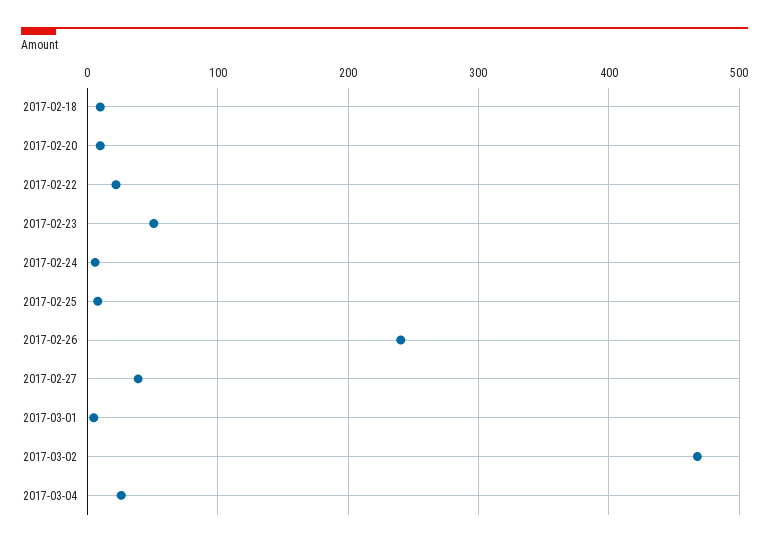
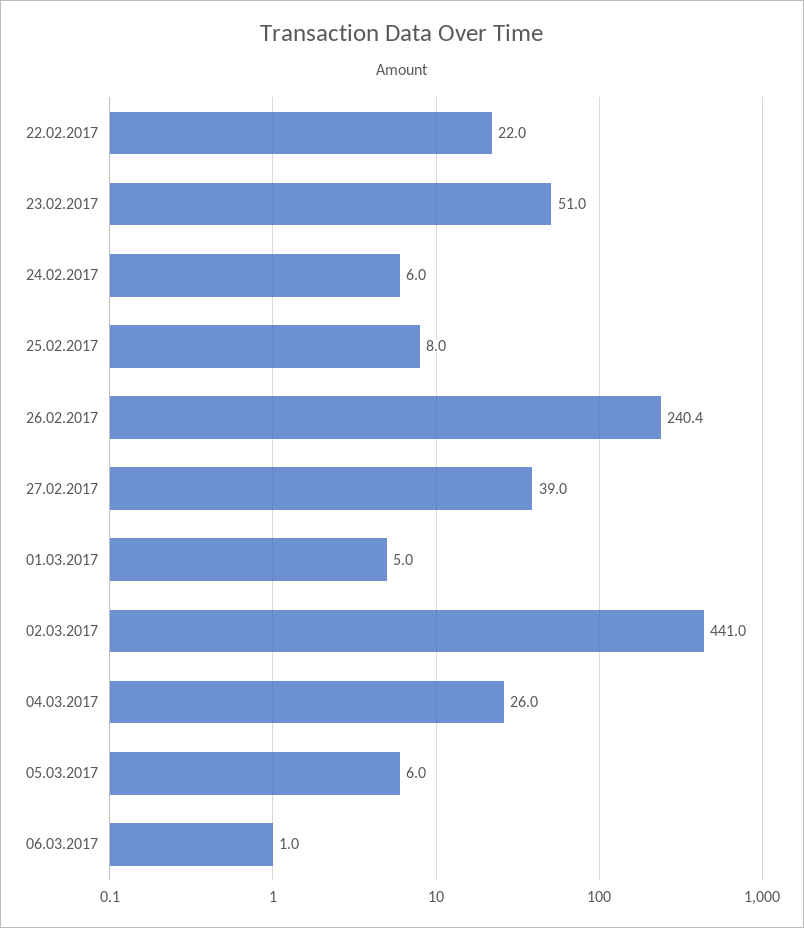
2017-02-18: 10 -> none
2017-02-20: 10 -> none
2017-03-02: 470 -> 441
05.03.2017: none -> 6
06.03.2017: none -> 1

